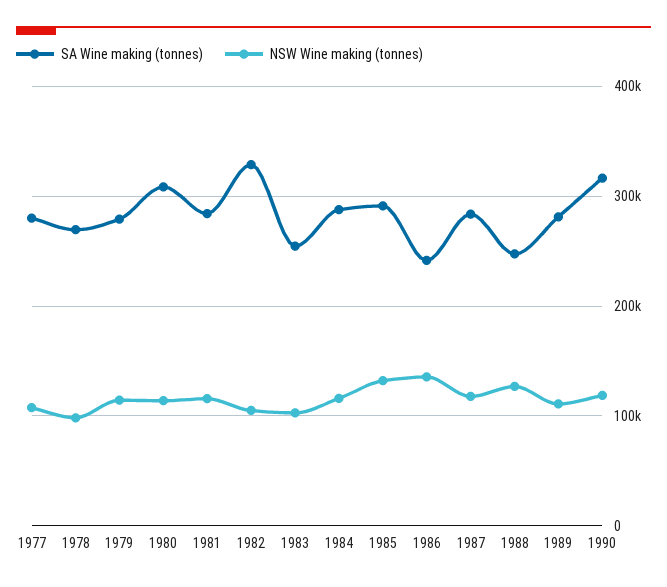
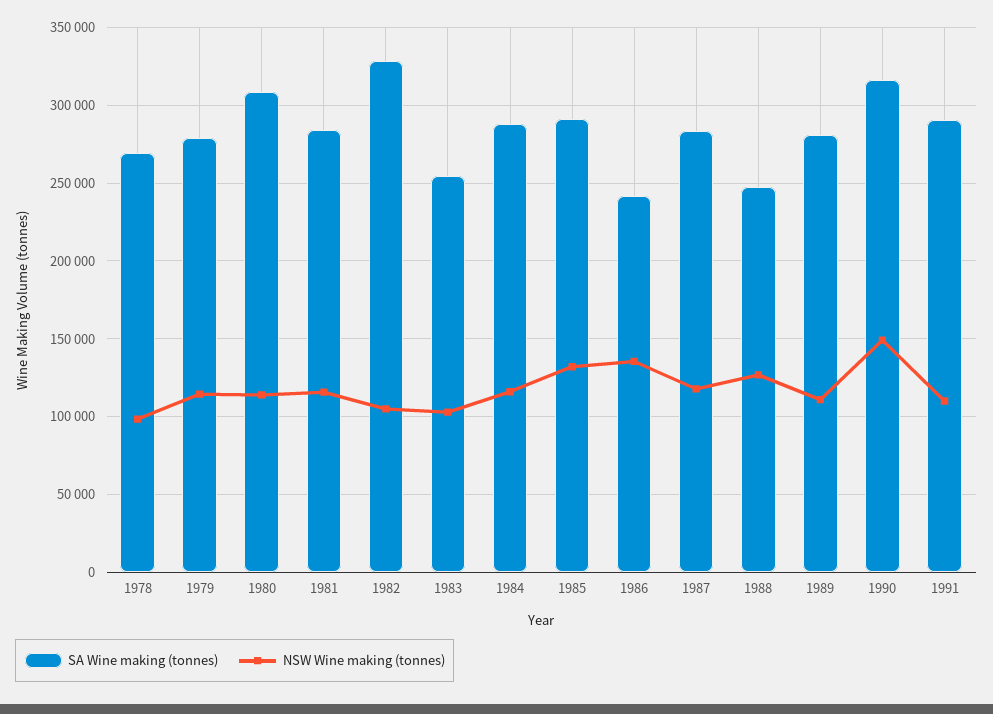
SA Wine making (tonnes), 1977: 280000 -> none
NSW Wine making (tonnes), 1977: 110000 -> none
NSW Wine making (tonnes), 1990: 120000 -> 150000
SA Wine making (tonnes), 1991: none -> 290000
NSW Wine making (tonnes), 1991: none -> 110000

